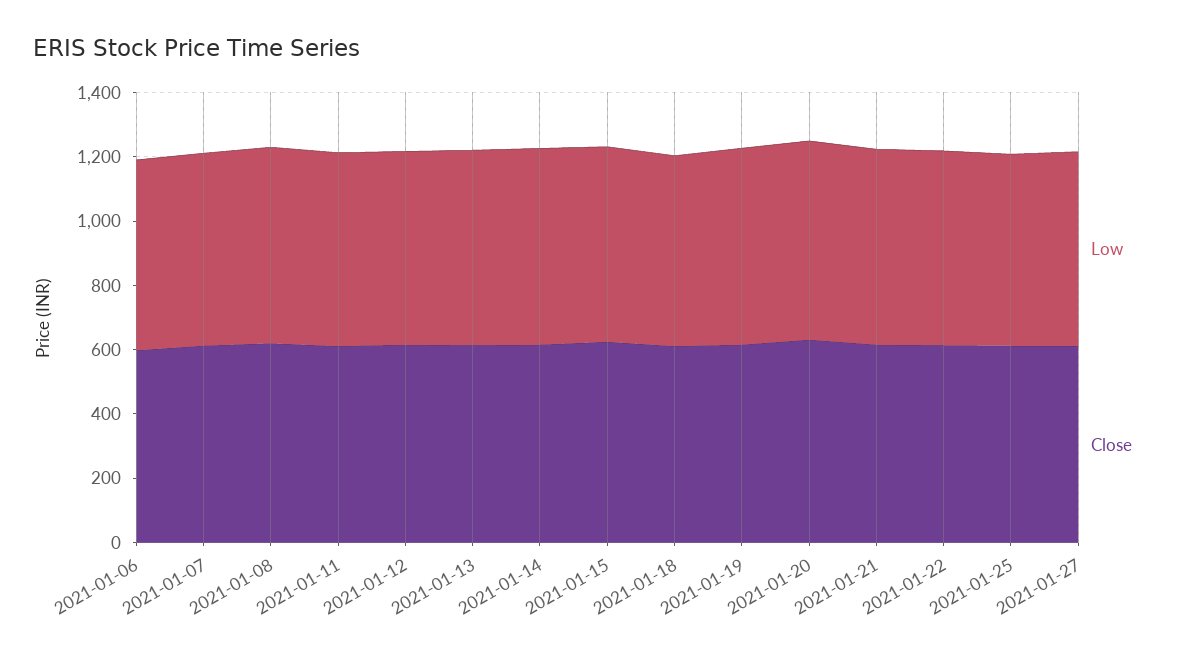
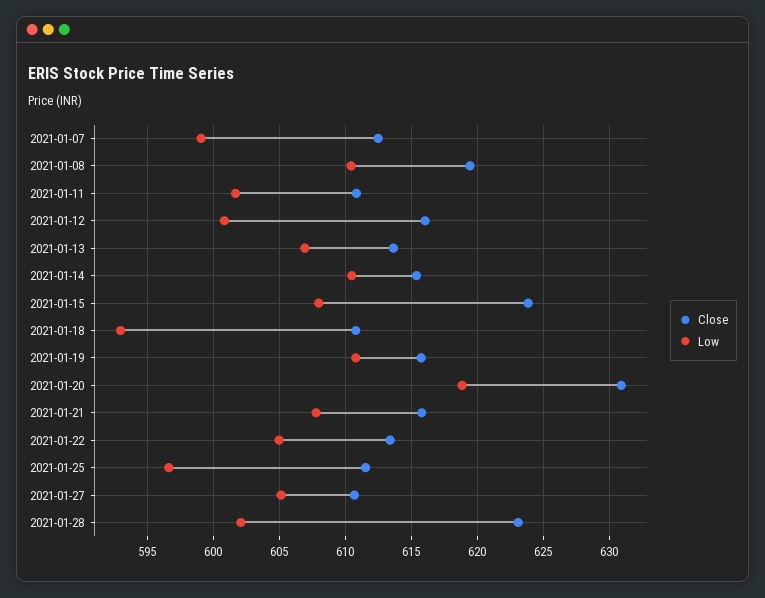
Low, 2021-01-06: 600 -> none
Close, 2021-01-06: 600 -> none
Close, 2021-01-28: none -> 623
Low, 2021-01-28: none -> 602

